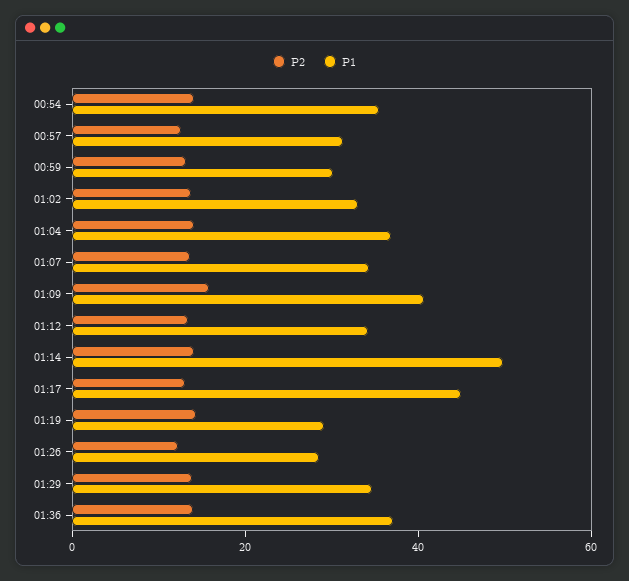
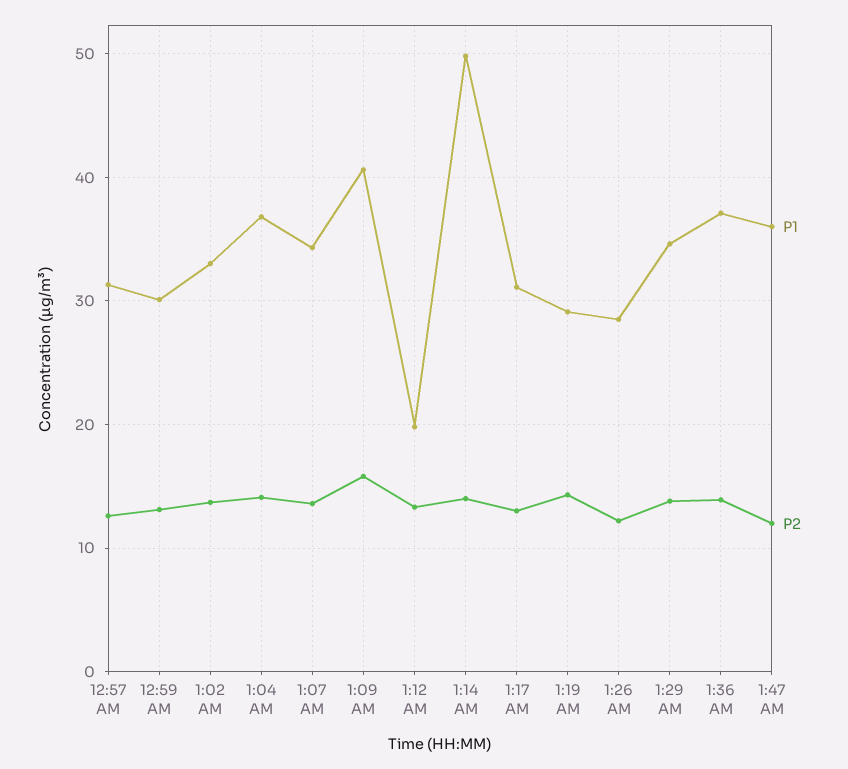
P2, 00:54: 15 -> none
P1, 00:54: 35 -> none
P1, 01:12: 35 -> 20
P1, 01:17: 45 -> 31
P1, 1:47 AM: none -> 36
P2, 1:47 AM: none -> 12

